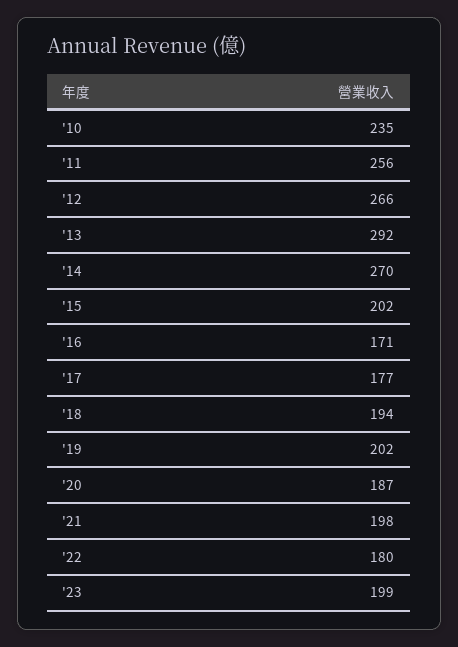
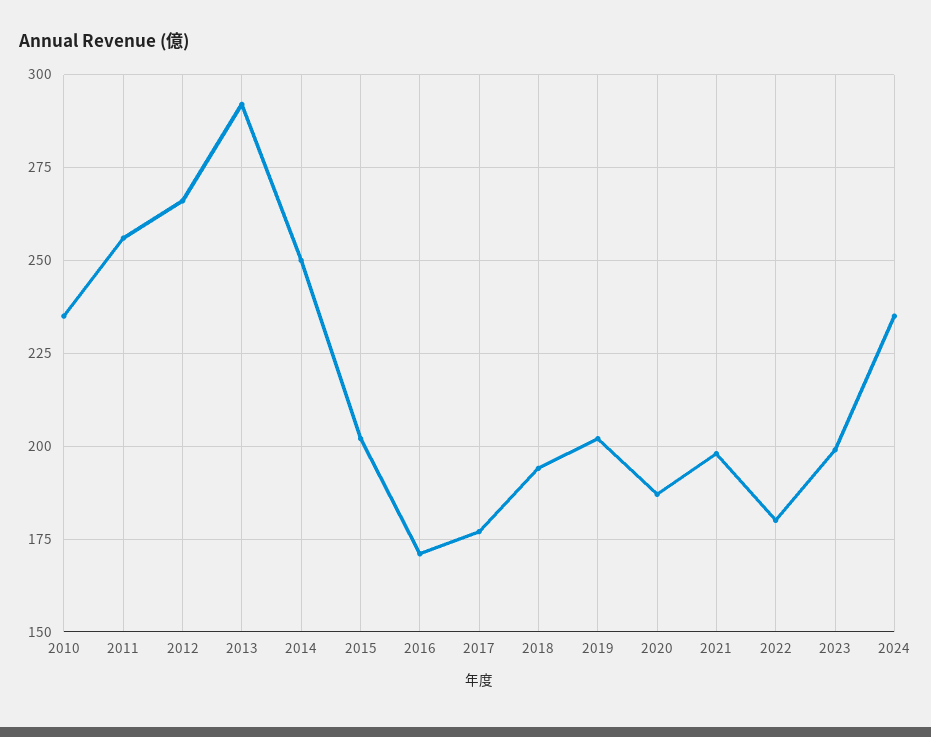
'14: 270 -> 250
2024: none -> 235

